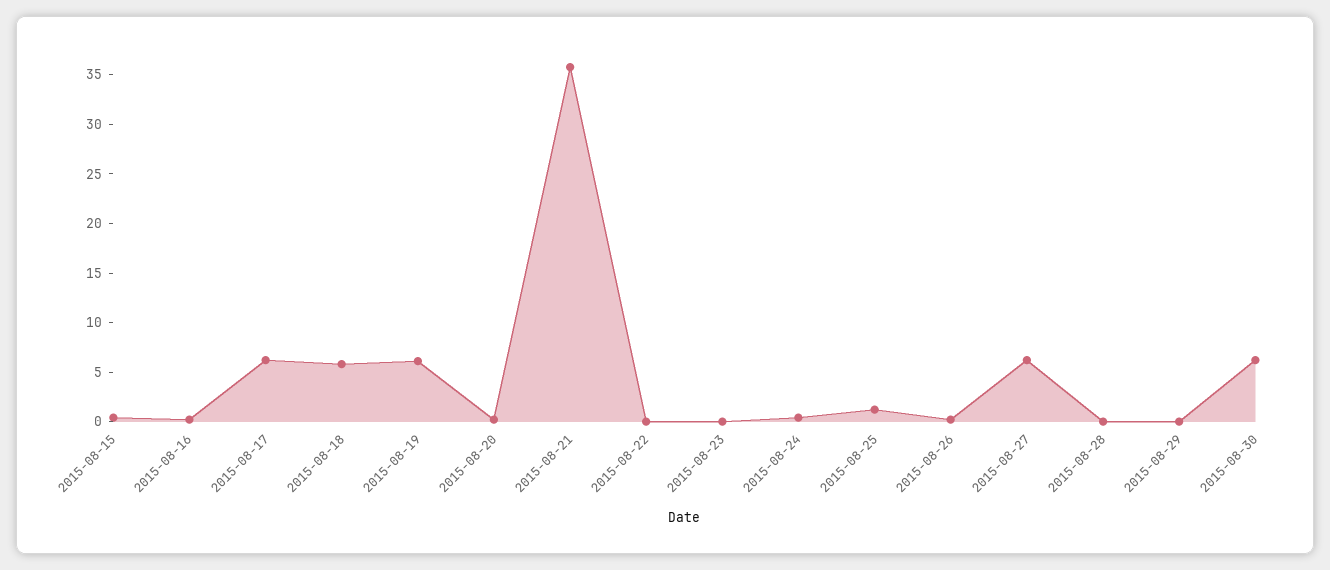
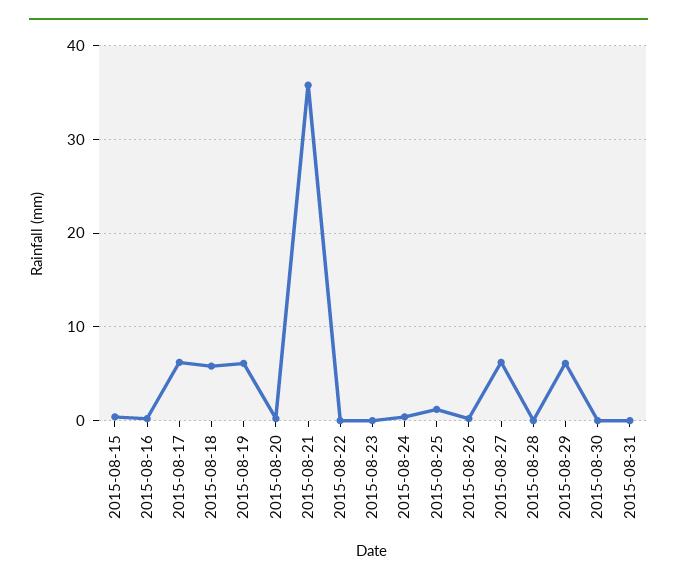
2015-08-29: 0 -> 6
2015-08-30: 6 -> 0
2015-08-31: none -> 0

